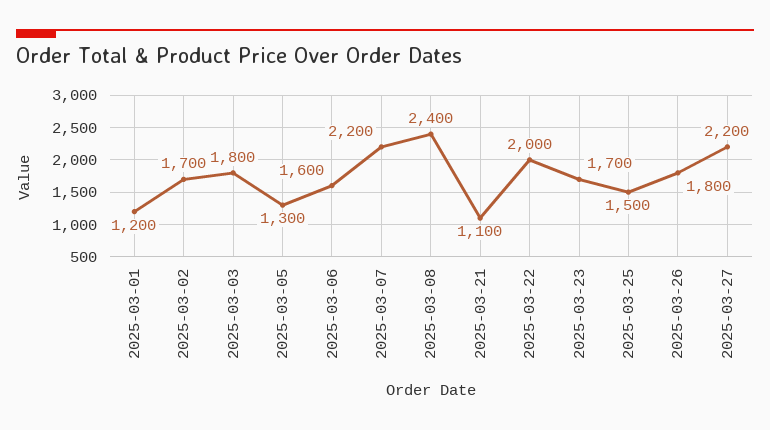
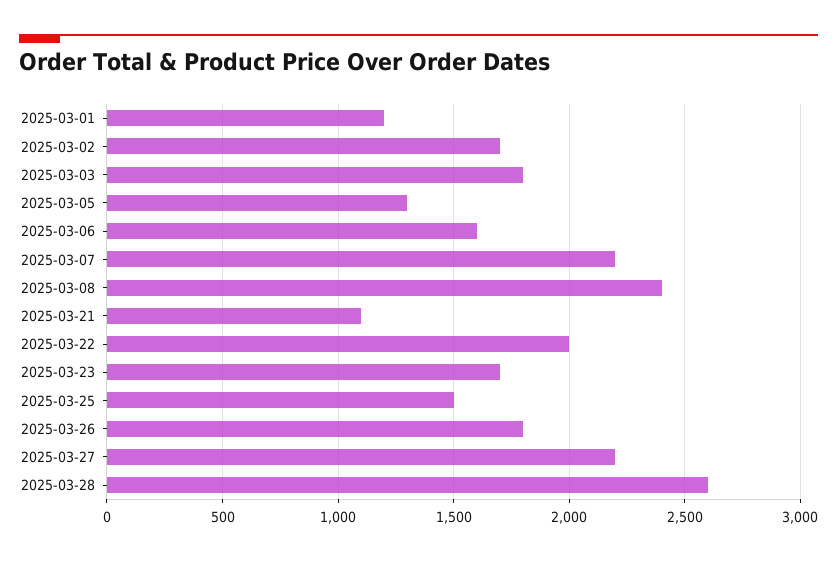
2025-03-28: none -> 2600

